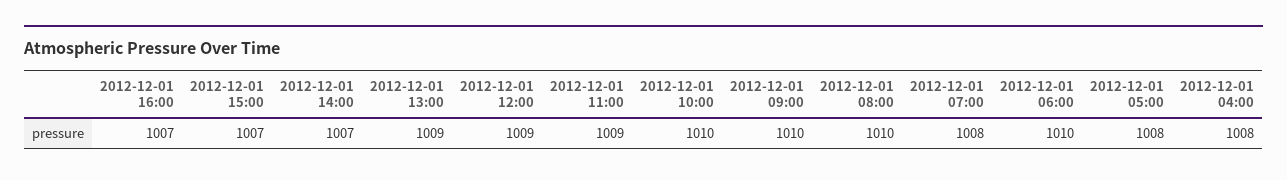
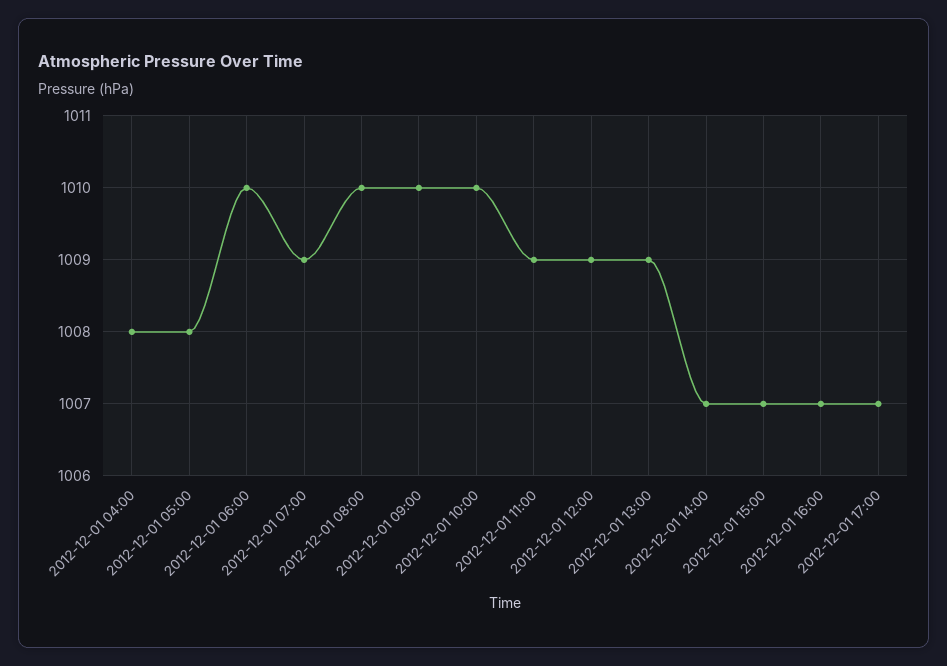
2012-12-01 07:00: 1008 -> 1009
2012-12-01 17:00: none -> 1007

